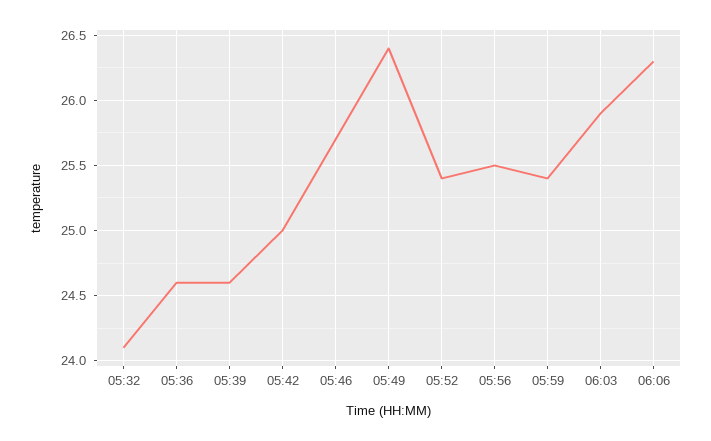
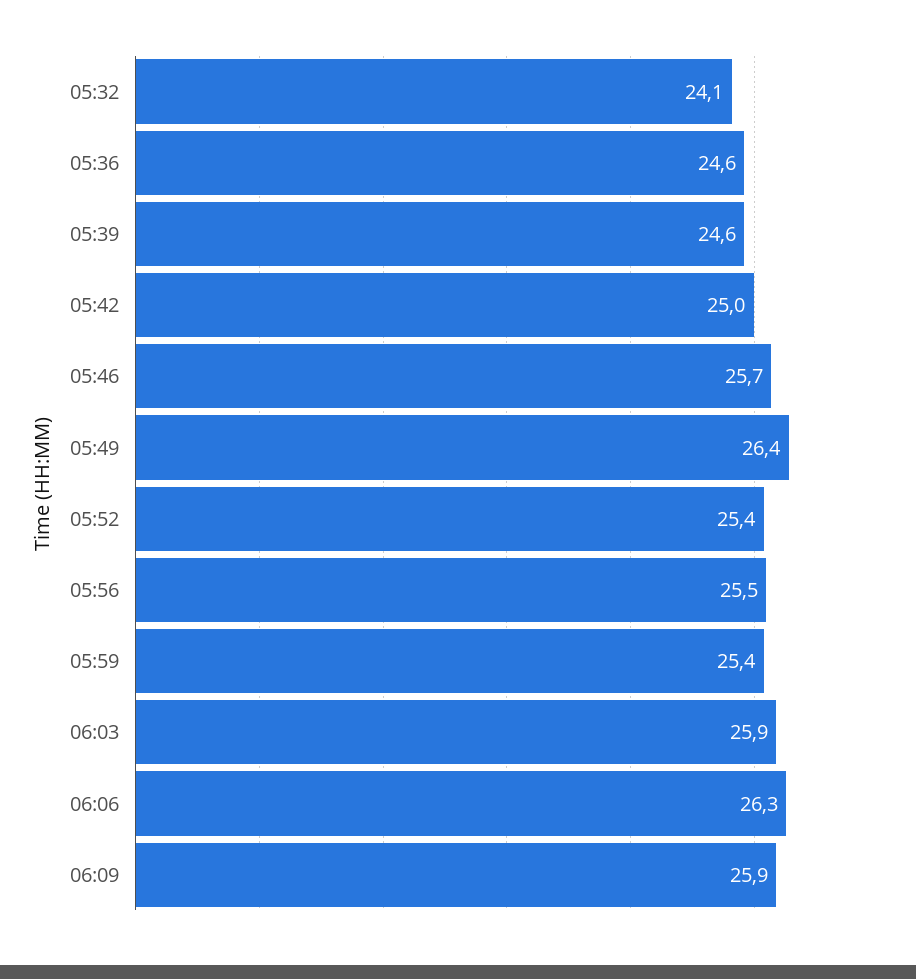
06:09: none -> 25.9

